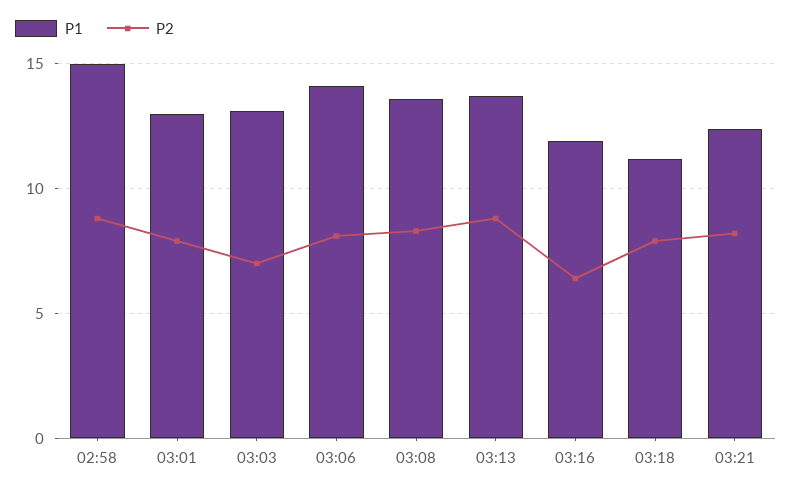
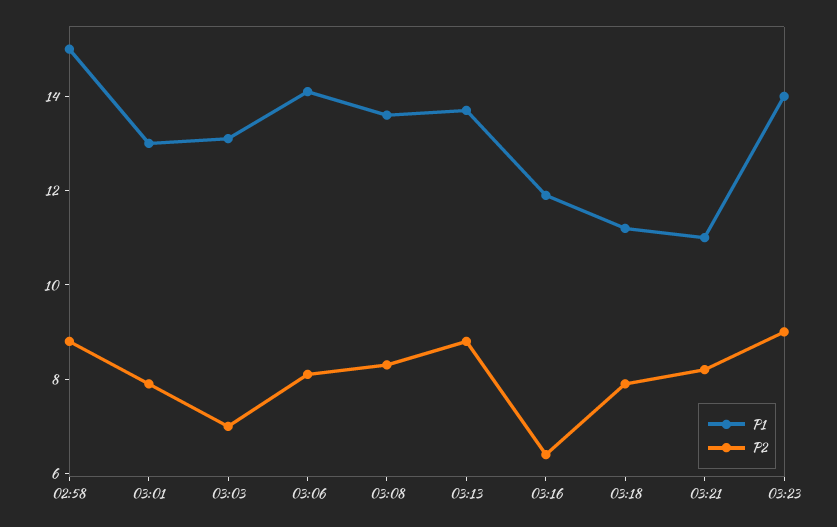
P1, 03:21: 12.5 -> 11
P1, 03:23: none -> 14
P2, 03:23: none -> 9

